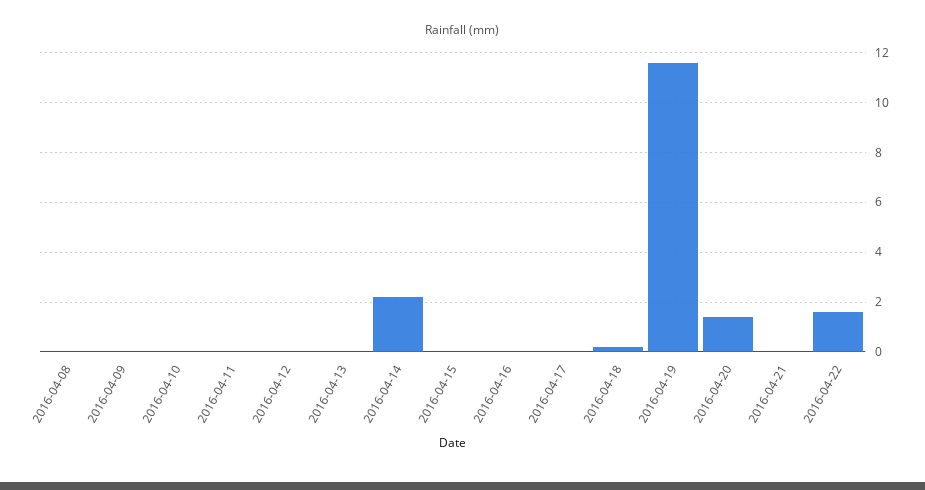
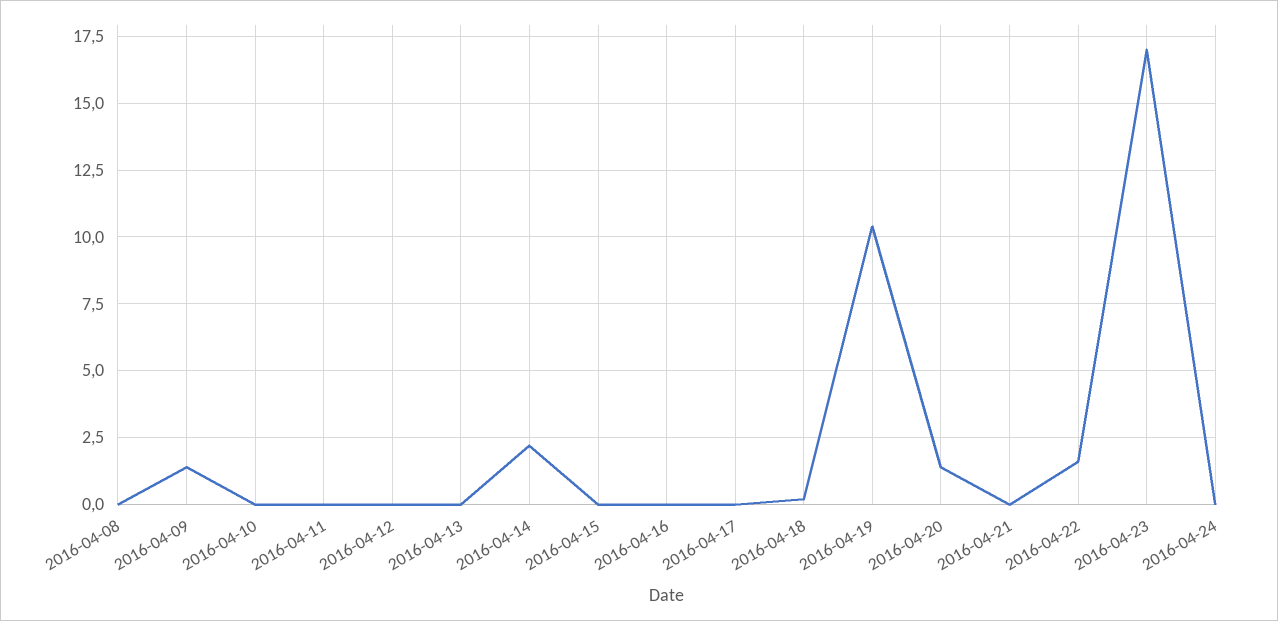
2016-04-09: 0 -> 1.5
2016-04-19: 11.5 -> 10.5
2016-04-23: none -> 17
2016-04-24: none -> 0

